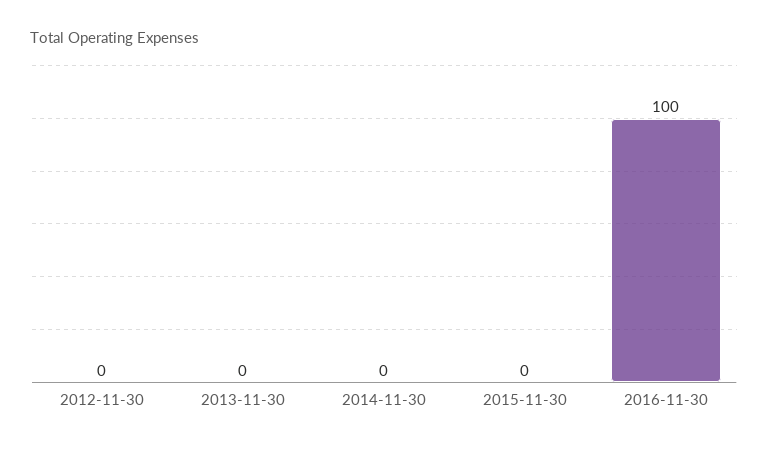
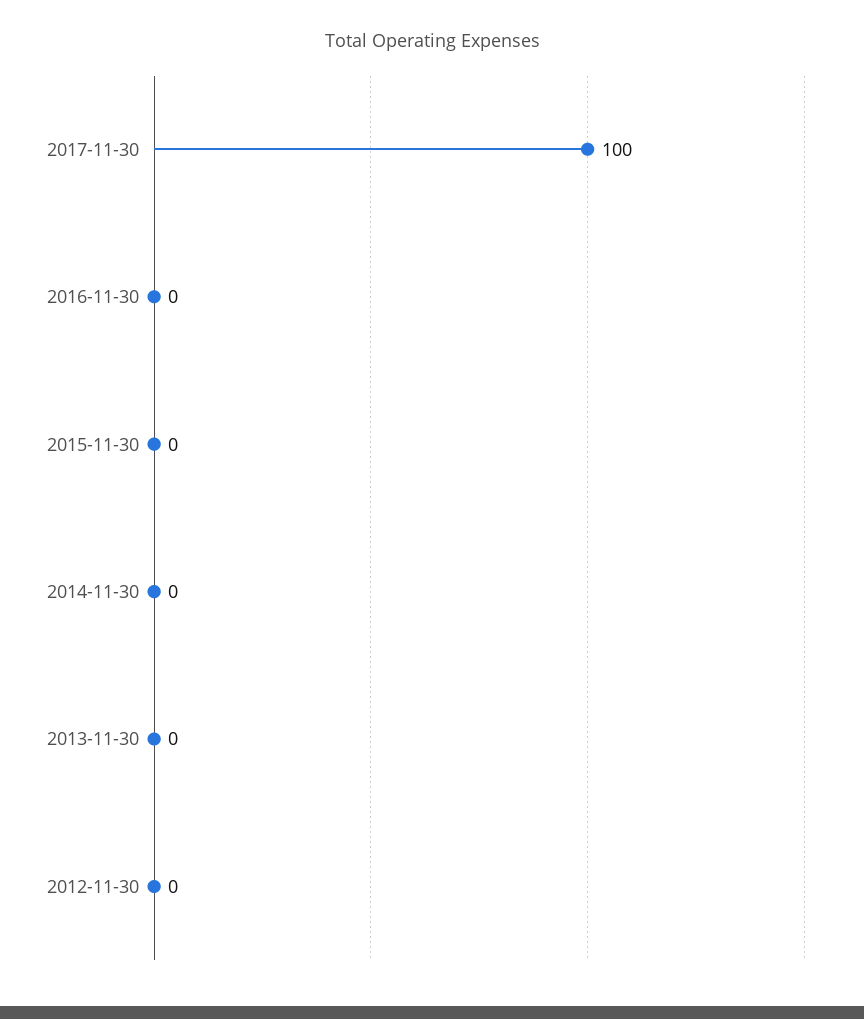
2016-11-30: 100 -> 0
2017-11-30: none -> 100

